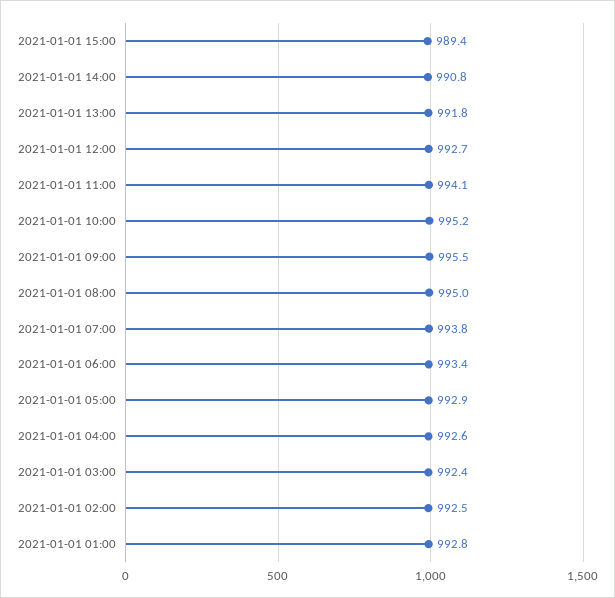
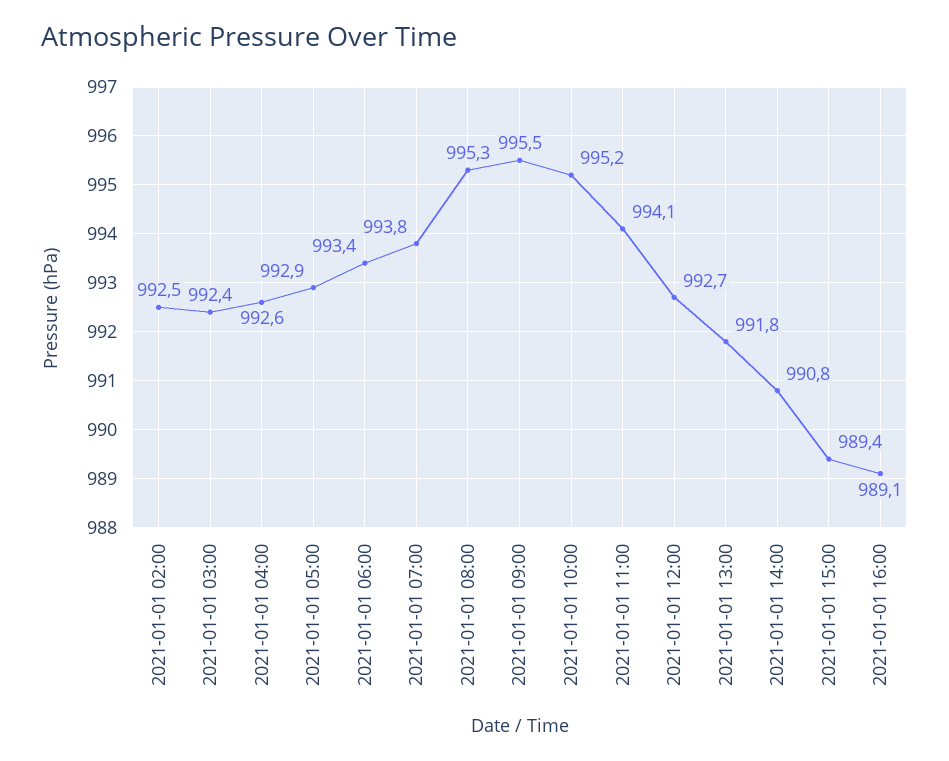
2021-01-01 08:00: 995 -> 995.3
2021-01-01 01:00: 992.8 -> none
2021-01-01 16:00: none -> 989.1

